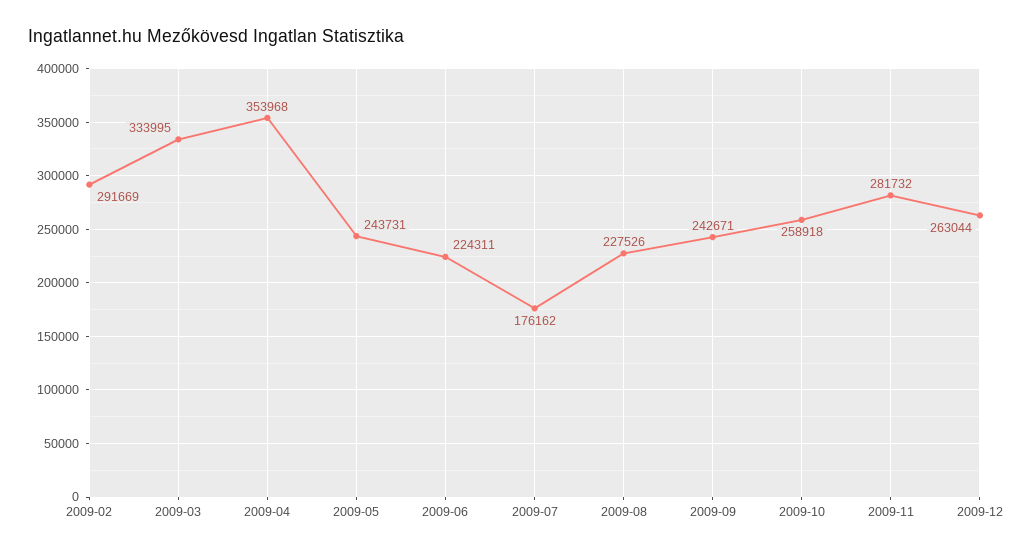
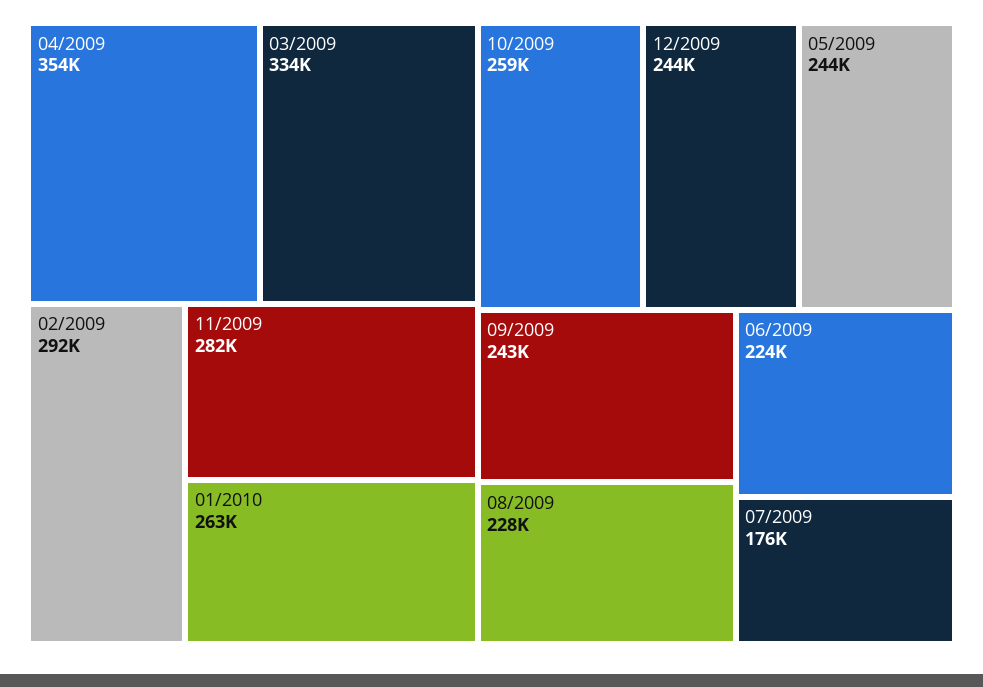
2009-12: 263044 -> 244000
01/2010: none -> 263000

